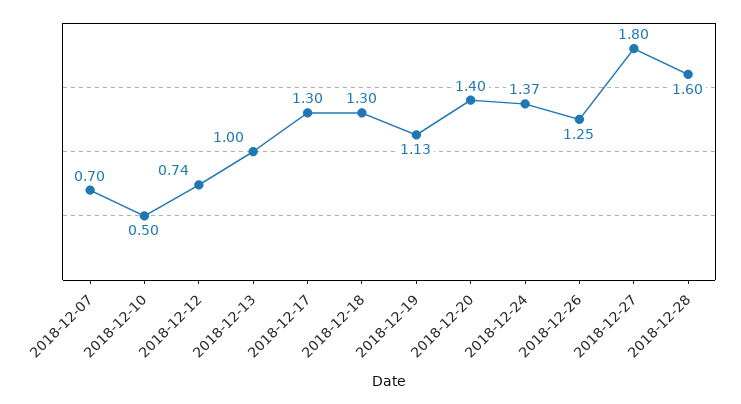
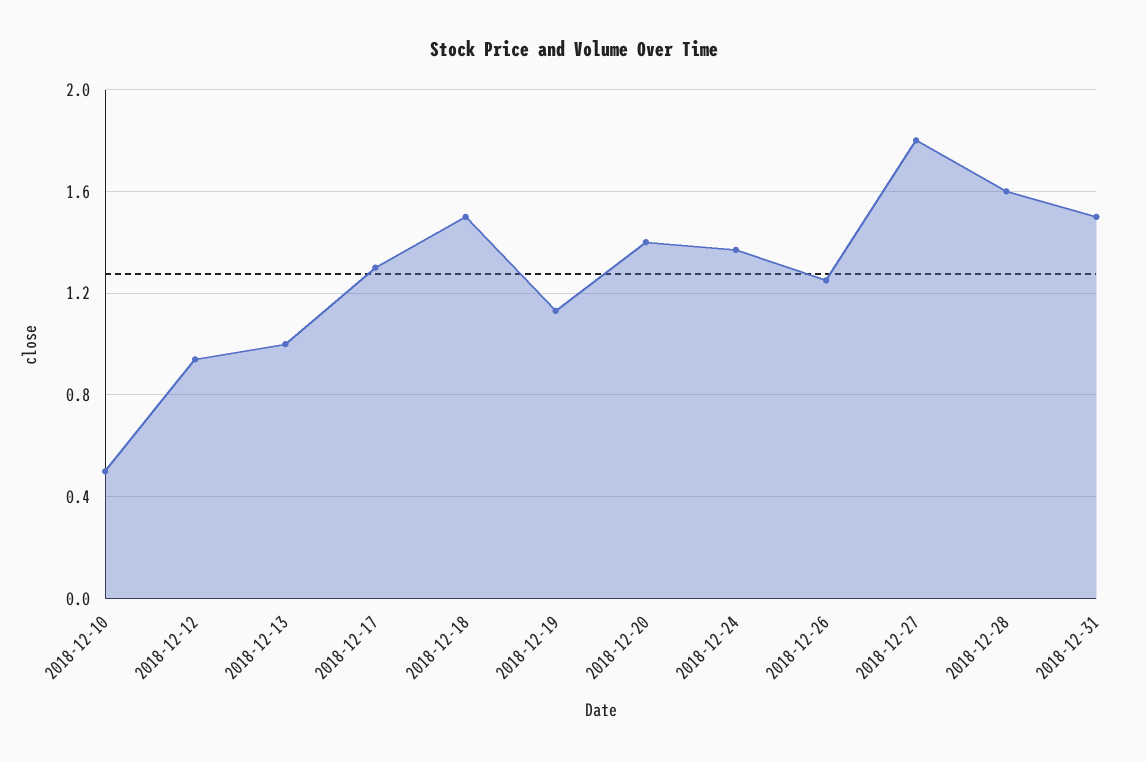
2018-12-07: 0.7 -> none
2018-12-12: 0.74 -> 0.95
2018-12-18: 1.3 -> 1.5
2018-12-31: none -> 1.5

